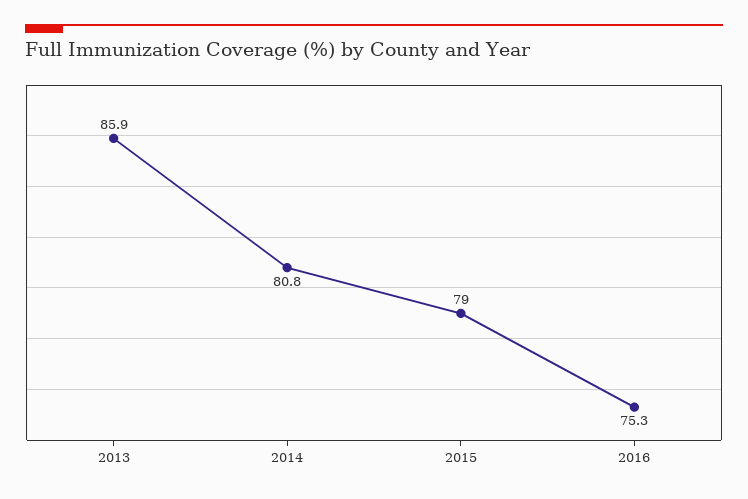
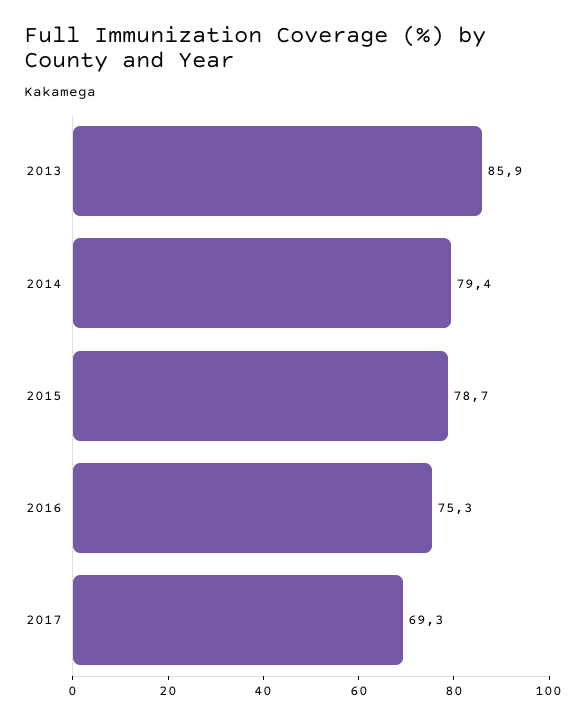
2014: 80.8 -> 79.4
2015: 79 -> 78.7
2017: none -> 69.3

